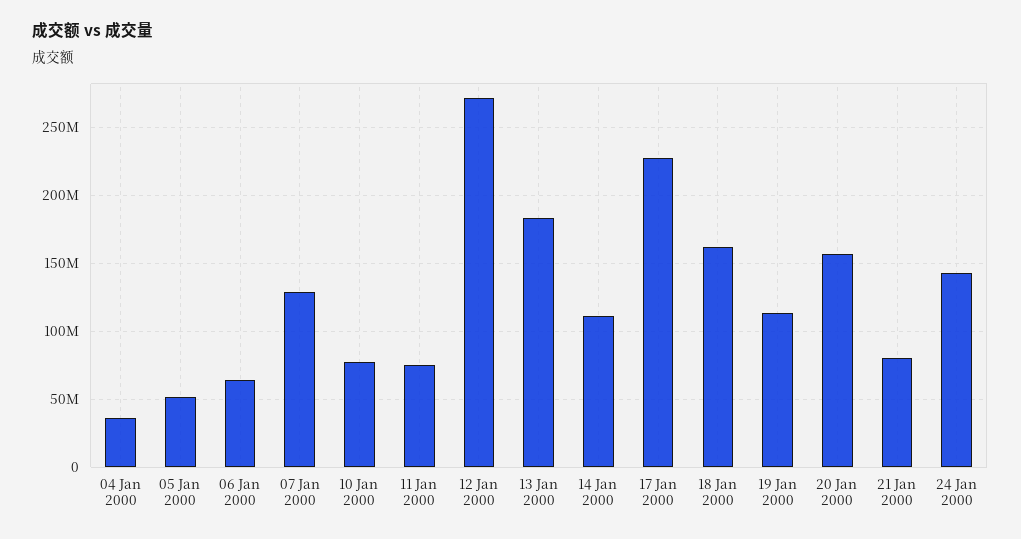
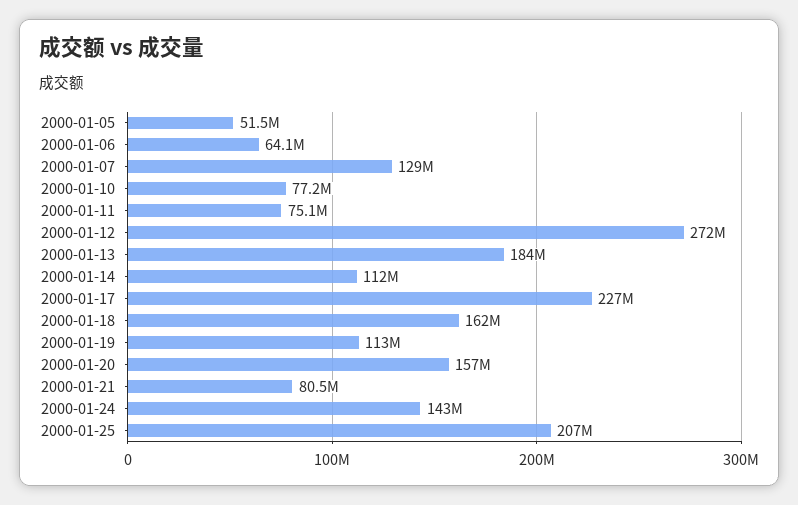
04 Jan 2000: 35000000 -> none
2000-01-25: none -> 207000000

